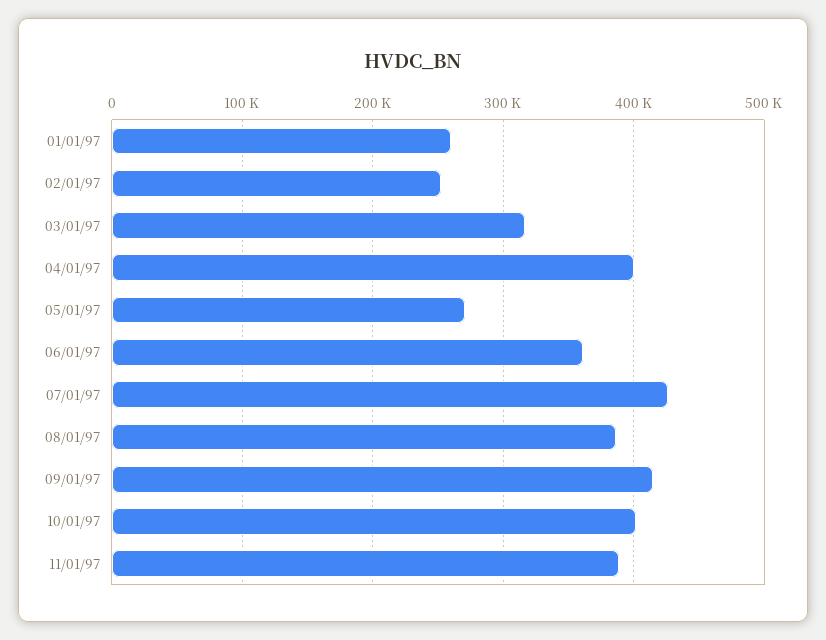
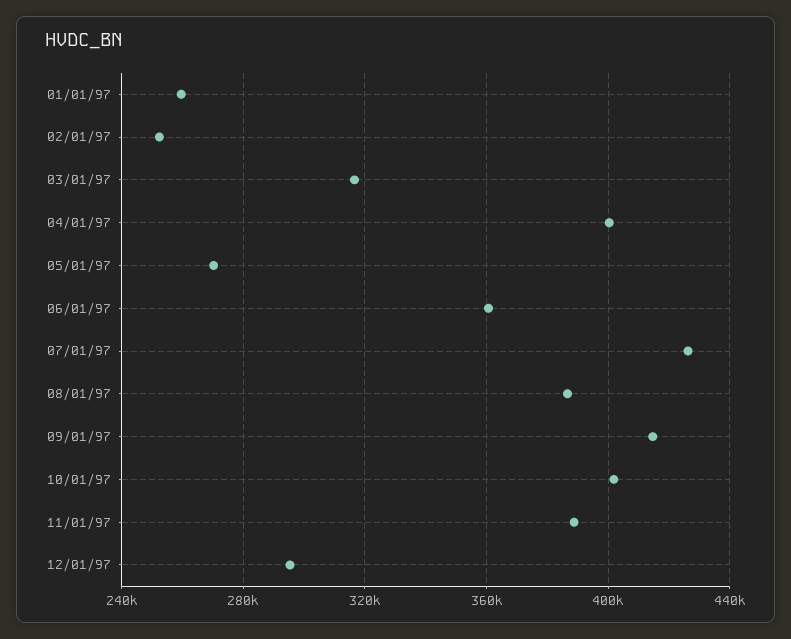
12/01/97: none -> 295000

